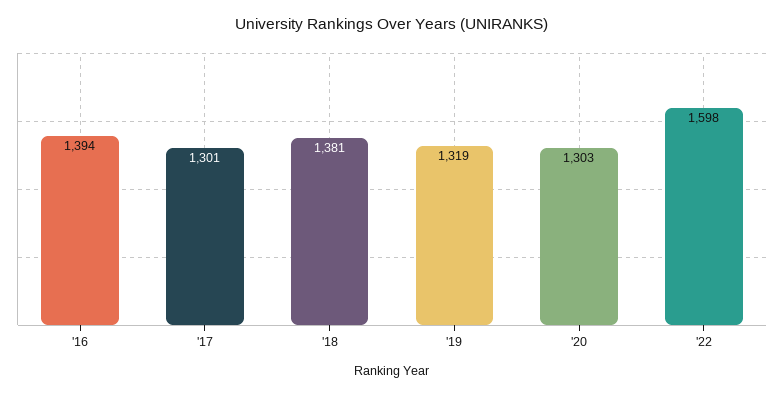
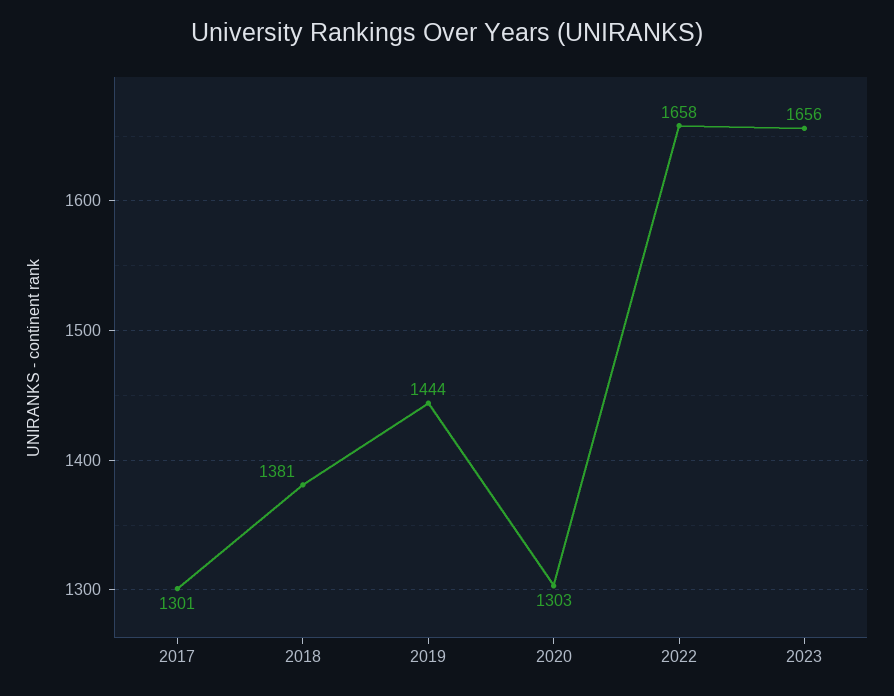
'16: 1394 -> none
'19: 1319 -> 1444
'22: 1598 -> 1658
2023: none -> 1656

